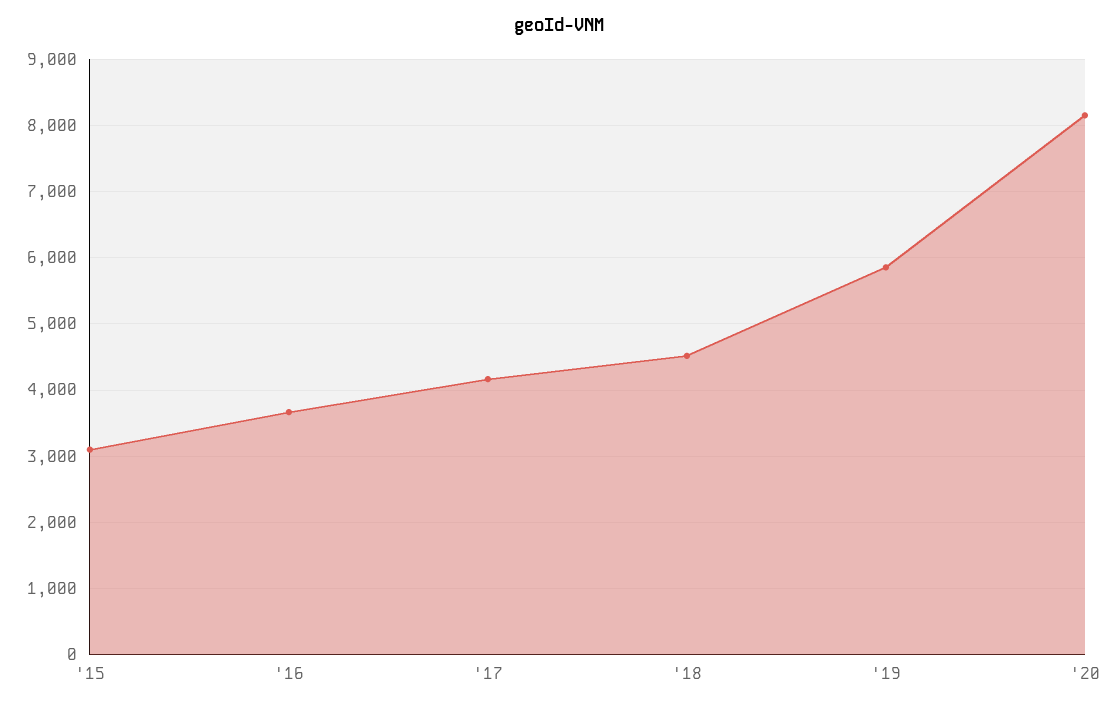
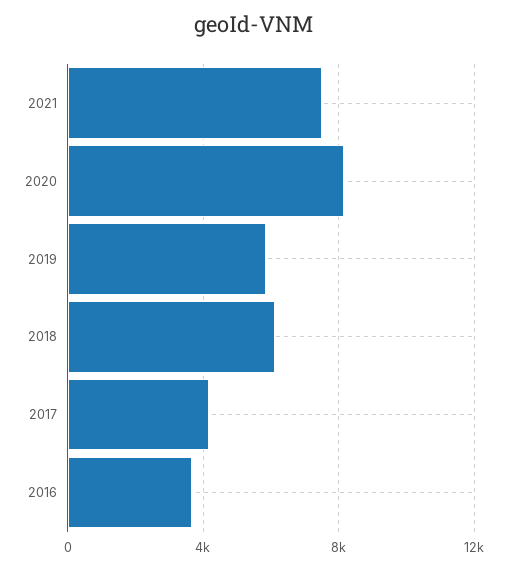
'15: 3100 -> none
'18: 4500 -> 6000
2021: none -> 7500

